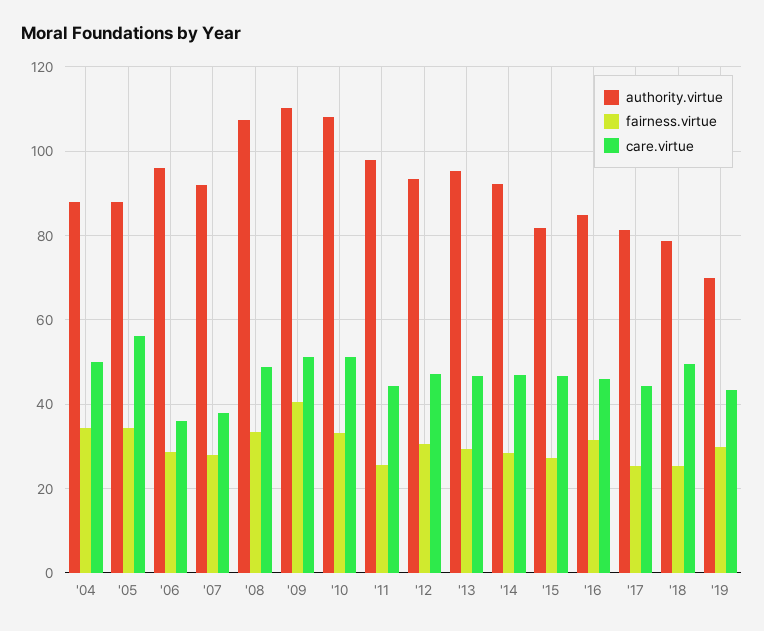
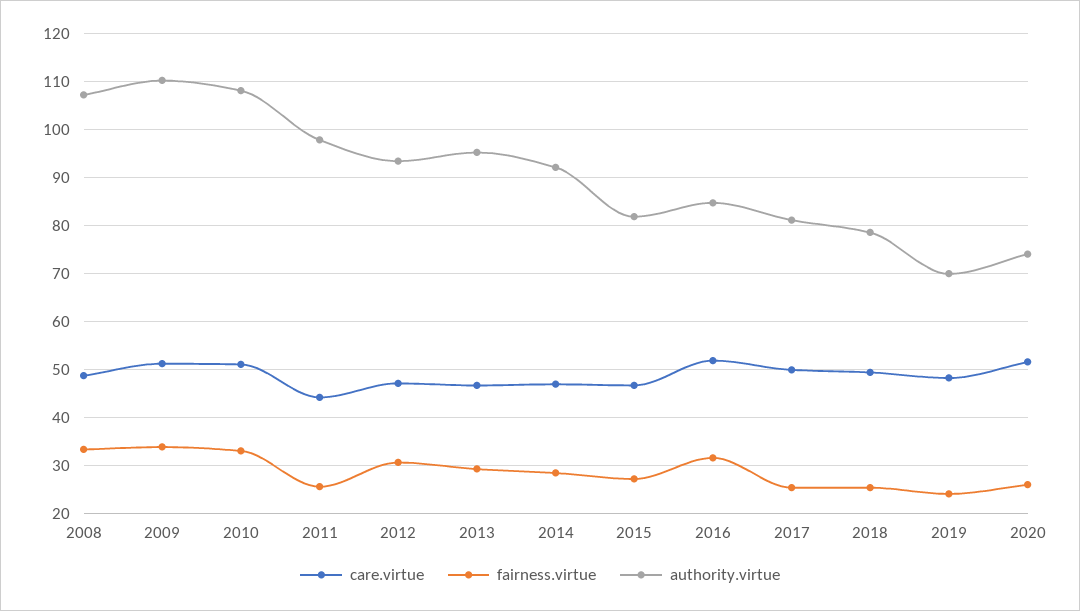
authority.virtue, '04: 88 -> none
fairness.virtue, '04: 34 -> none
care.virtue, '04: 50 -> none
authority.virtue, '05: 88 -> none
fairness.virtue, '05: 34 -> none
care.virtue, '05: 56 -> none
authority.virtue, '06: 96 -> none
fairness.virtue, '06: 28 -> none
care.virtue, '06: 36 -> none
authority.virtue, '07: 92 -> none
fairness.virtue, '07: 28 -> none
care.virtue, '07: 38 -> none
fairness.virtue, '09: 40 -> 34
care.virtue, '16: 46 -> 52
care.virtue, '17: 44 -> 50
fairness.virtue, '19: 30 -> 24
care.virtue, '19: 44 -> 48
care.virtue, 2020: none -> 52
fairness.virtue, 2020: none -> 26
authority.virtue, 2020: none -> 74

